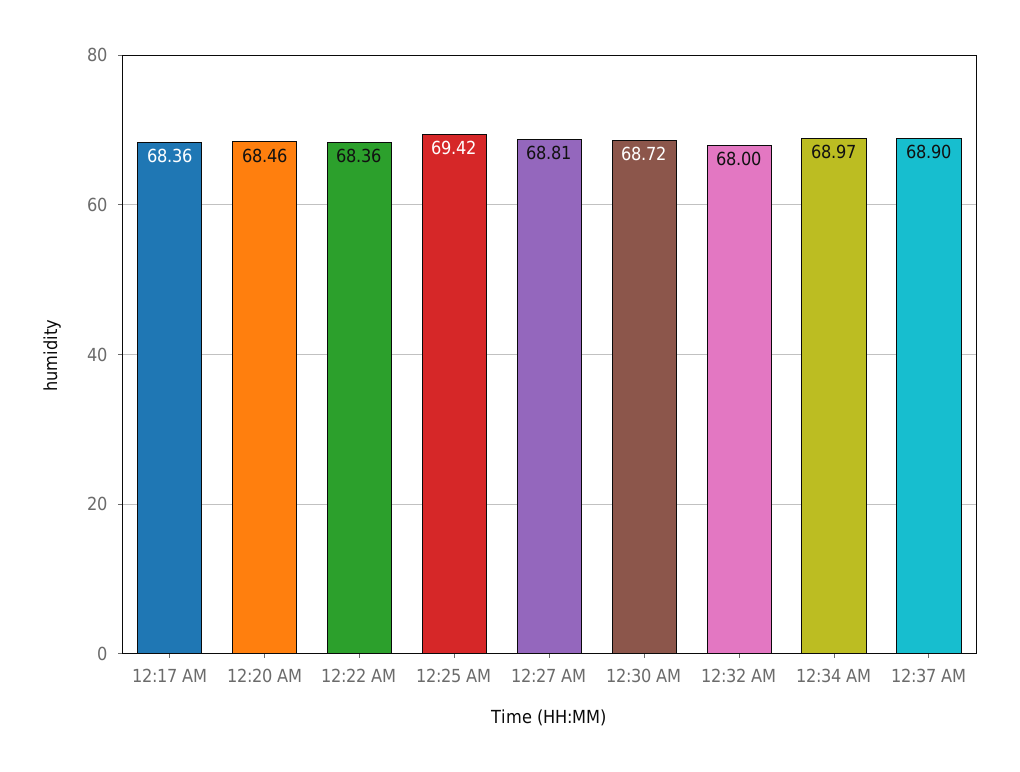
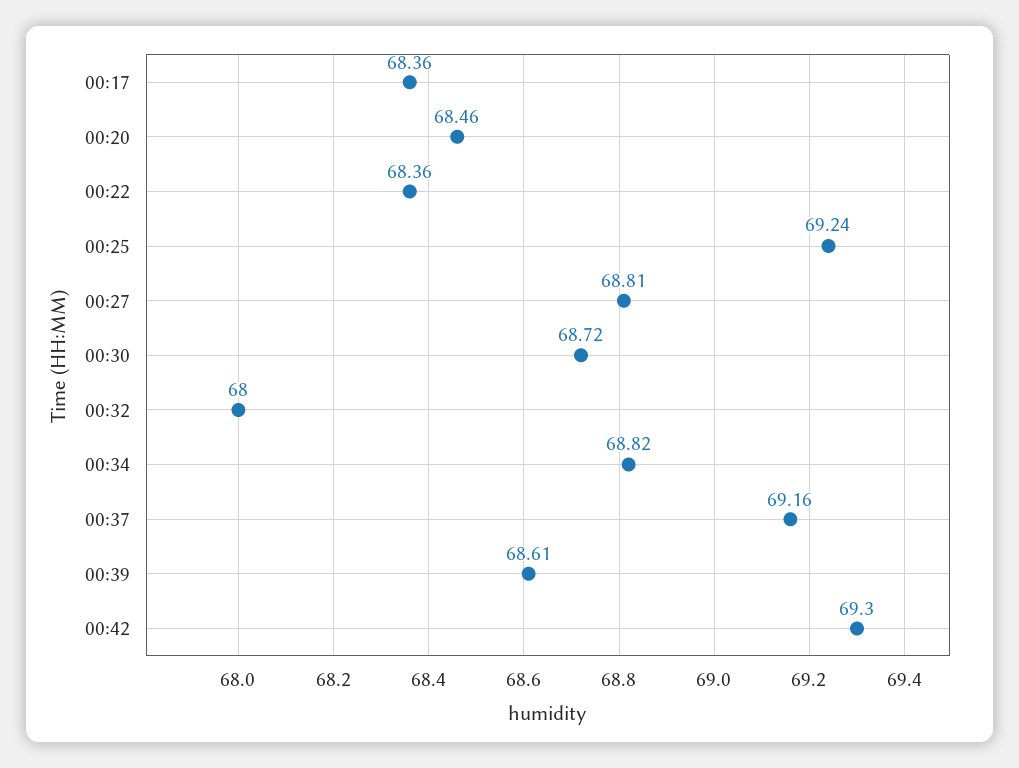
12:25 AM: 69.42 -> 69.24
12:34 AM: 68.97 -> 68.82
12:37 AM: 68.9 -> 69.16
00:39: none -> 68.61
00:42: none -> 69.3

